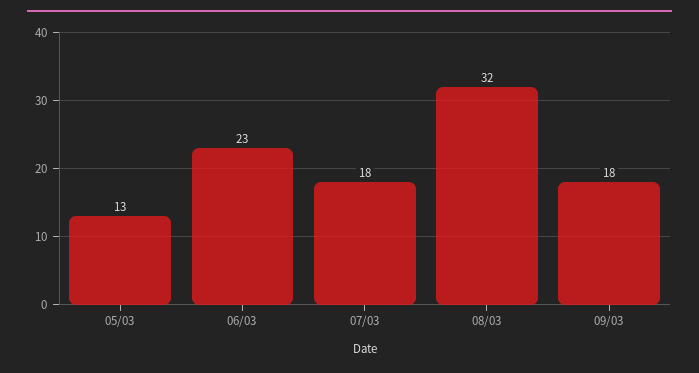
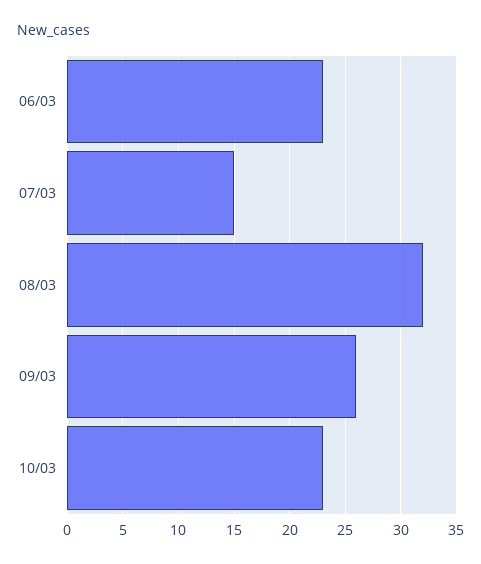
05/03: 13 -> none
07/03: 18 -> 15
09/03: 18 -> 26
10/03: none -> 23

